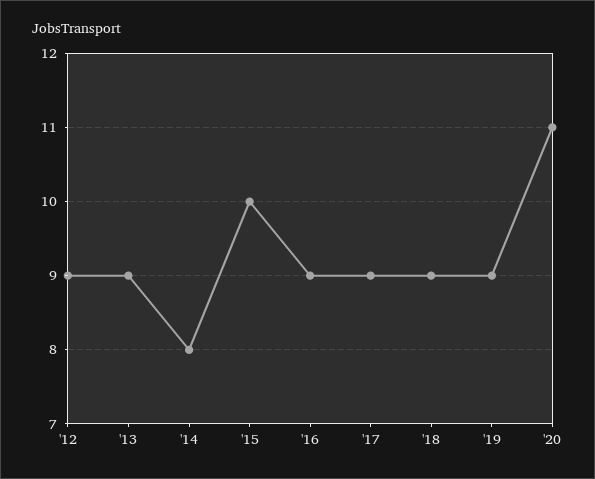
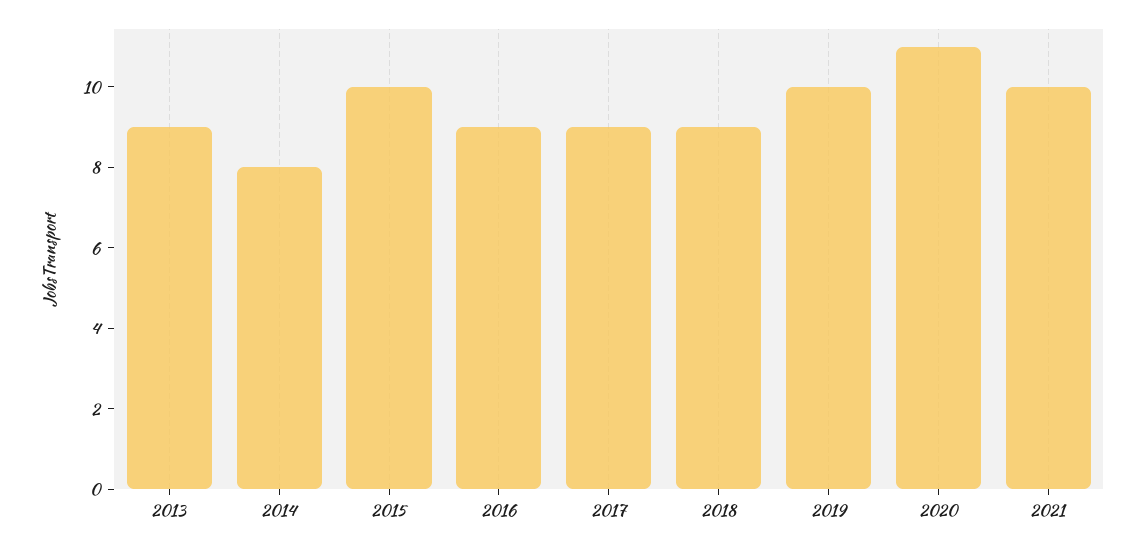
'12: 9 -> none
'19: 9 -> 10
2021: none -> 10

